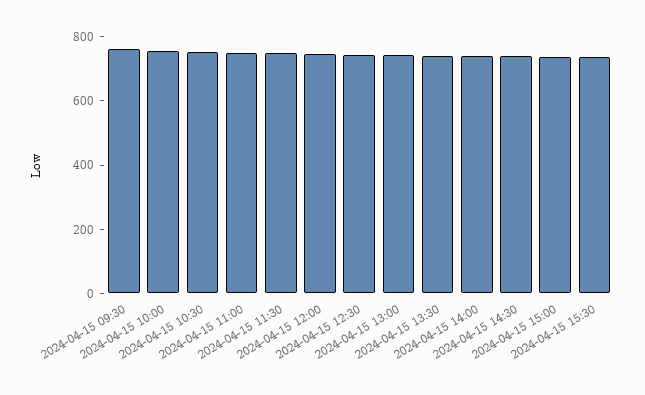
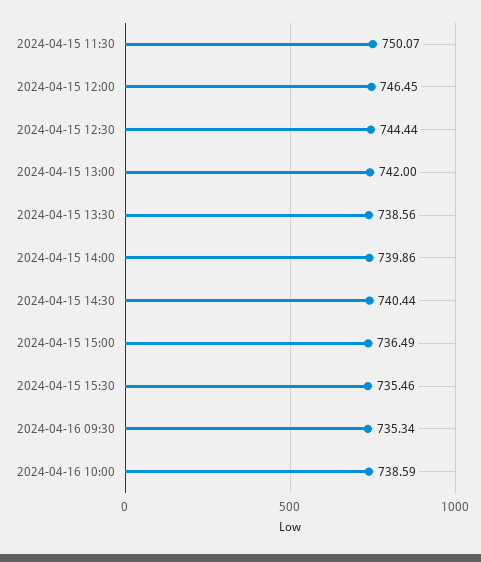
2024-04-15 09:30: 750 -> none
2024-04-15 10:00: 750 -> none
2024-04-15 10:30: 750 -> none
2024-04-15 11:00: 750 -> none
2024-04-16 09:30: none -> 735.34
2024-04-16 10:00: none -> 738.59

